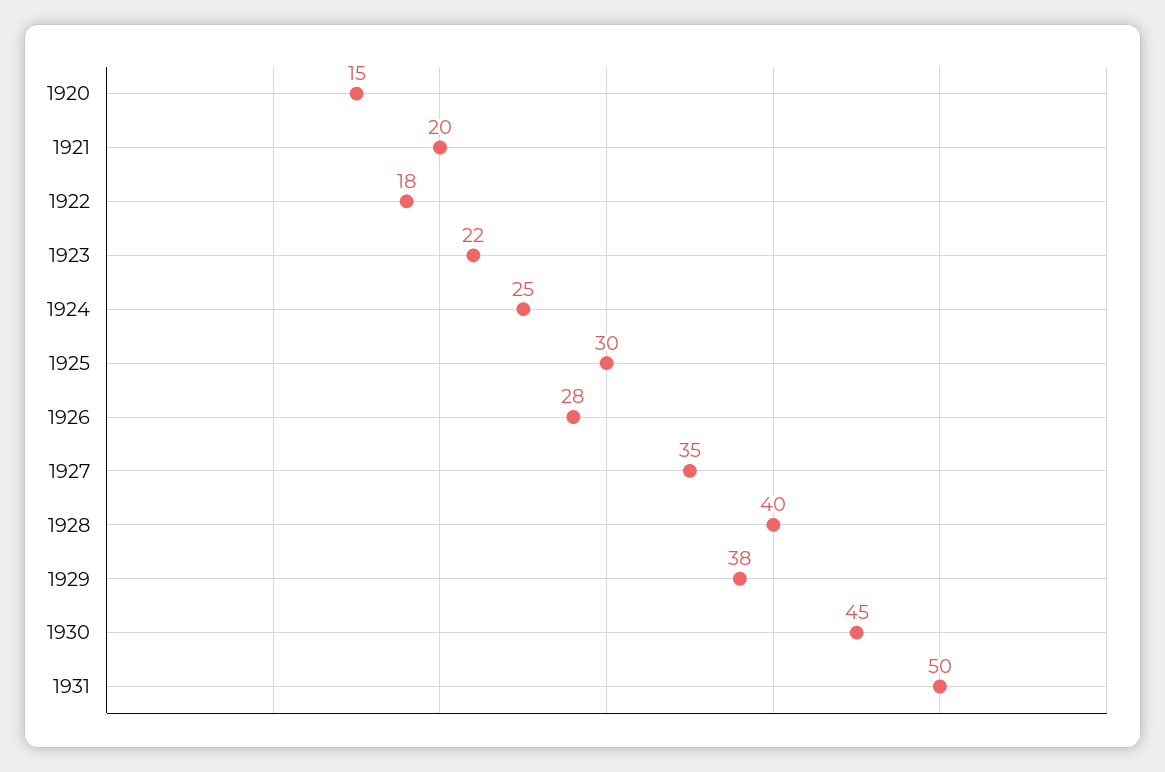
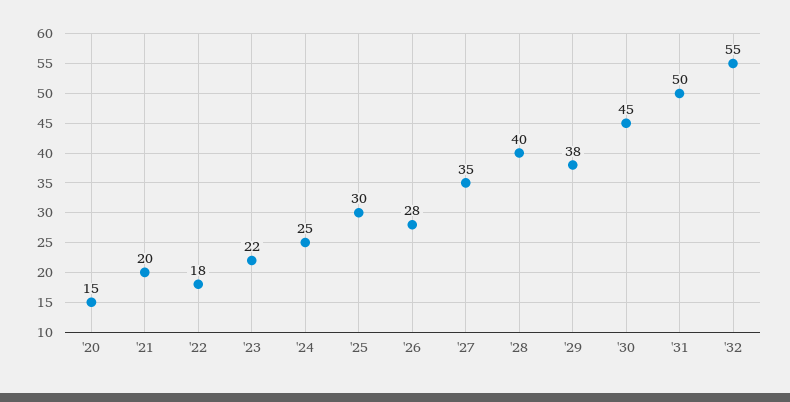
'32: none -> 55

